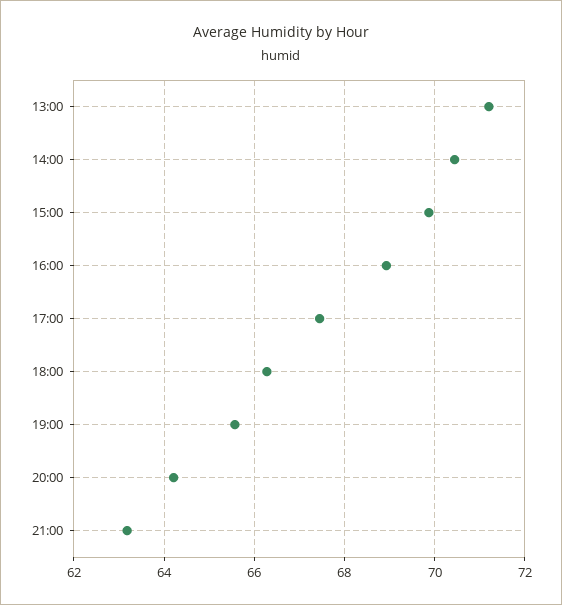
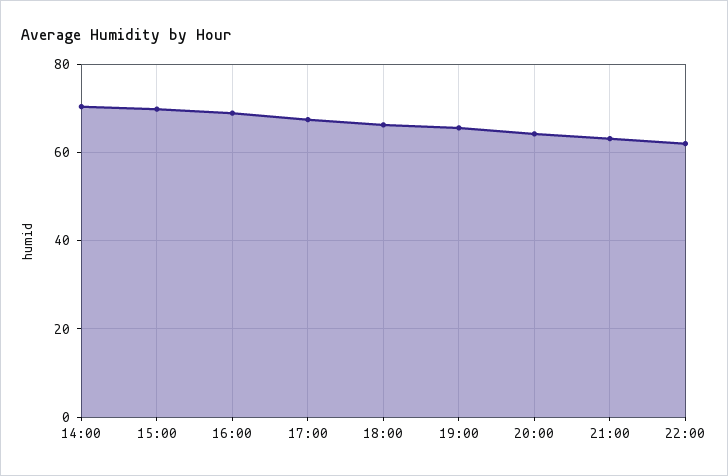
13:00: 71.2 -> none
22:00: none -> 62

